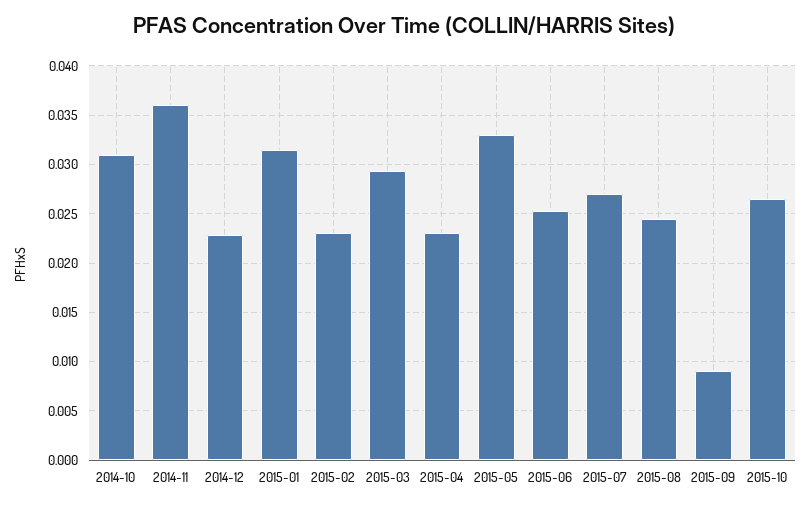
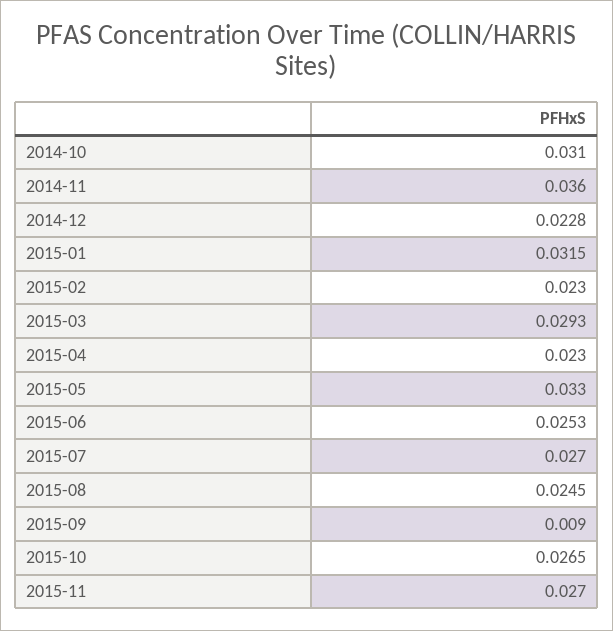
2015-11: none -> 0.027

